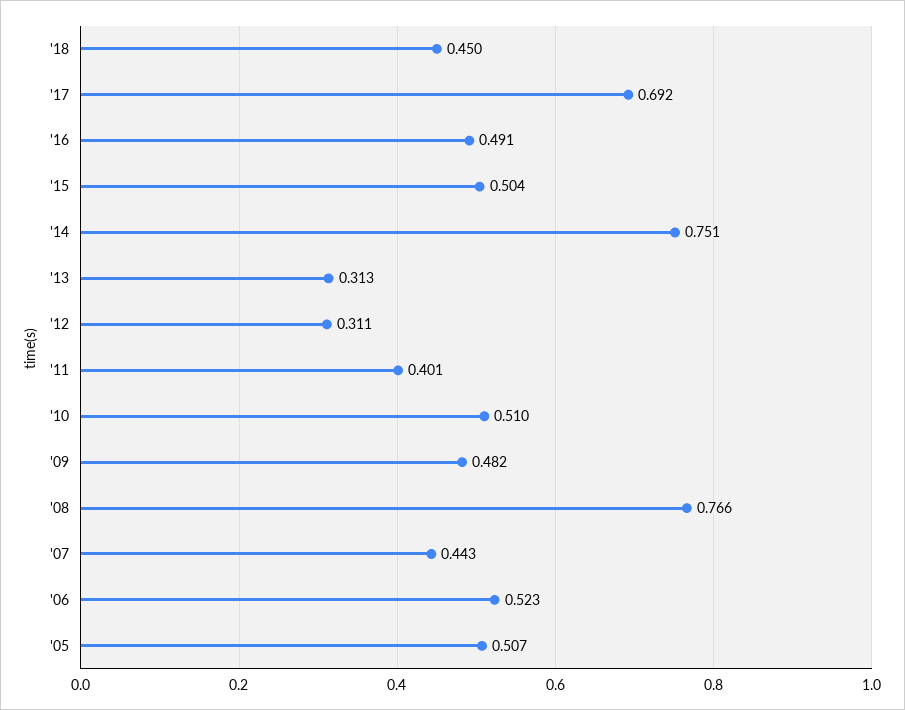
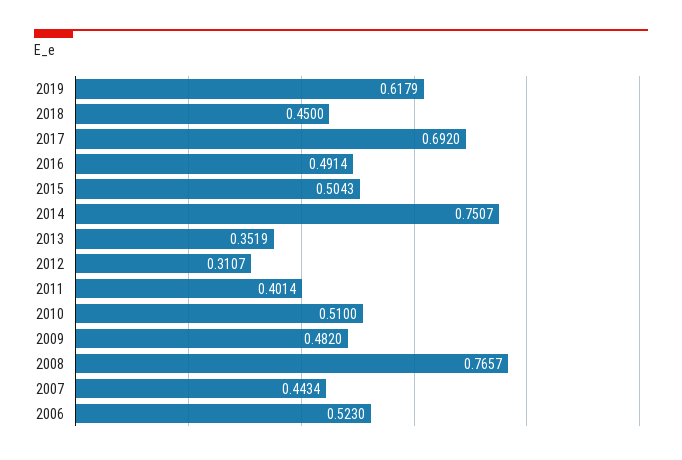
'13: 0.313 -> 0.3519
'05: 0.507 -> none
2019: none -> 0.6179

